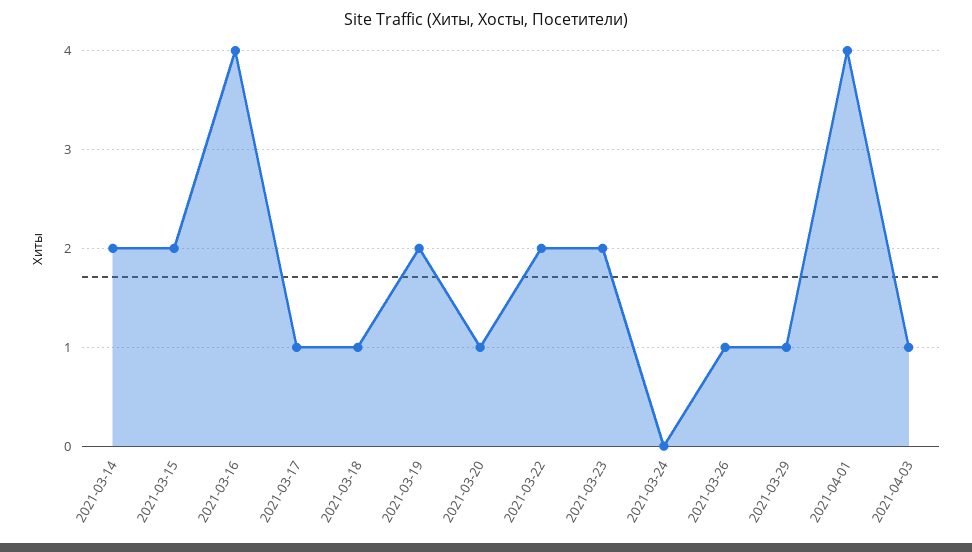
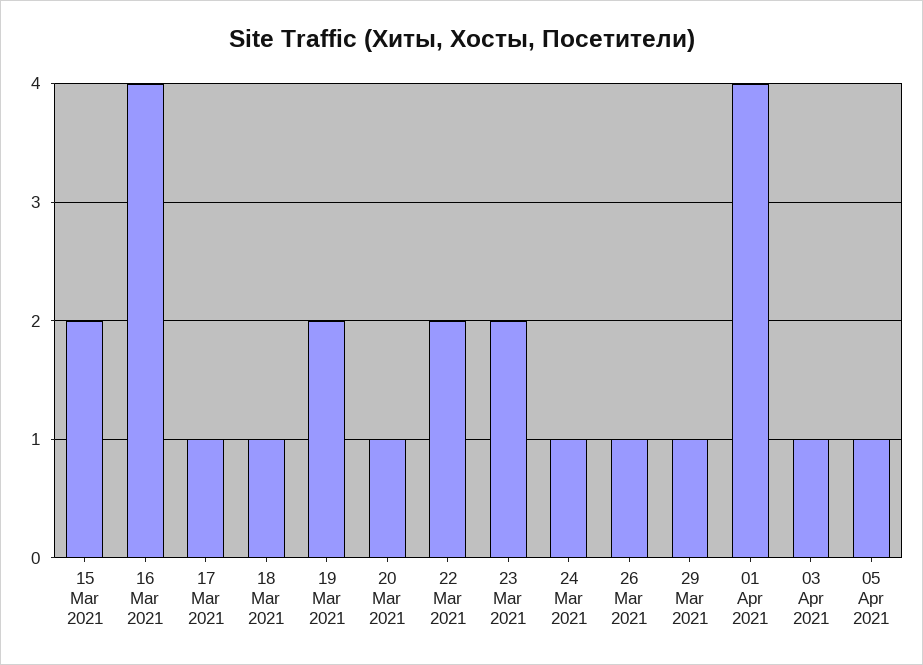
2021-03-14: 2 -> none
2021-03-24: 0 -> 1
05 Apr 2021: none -> 1

